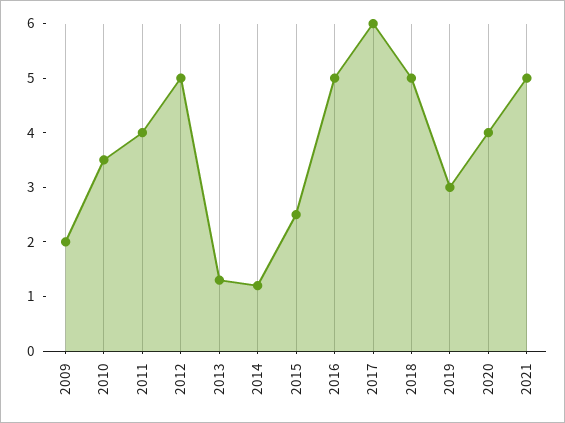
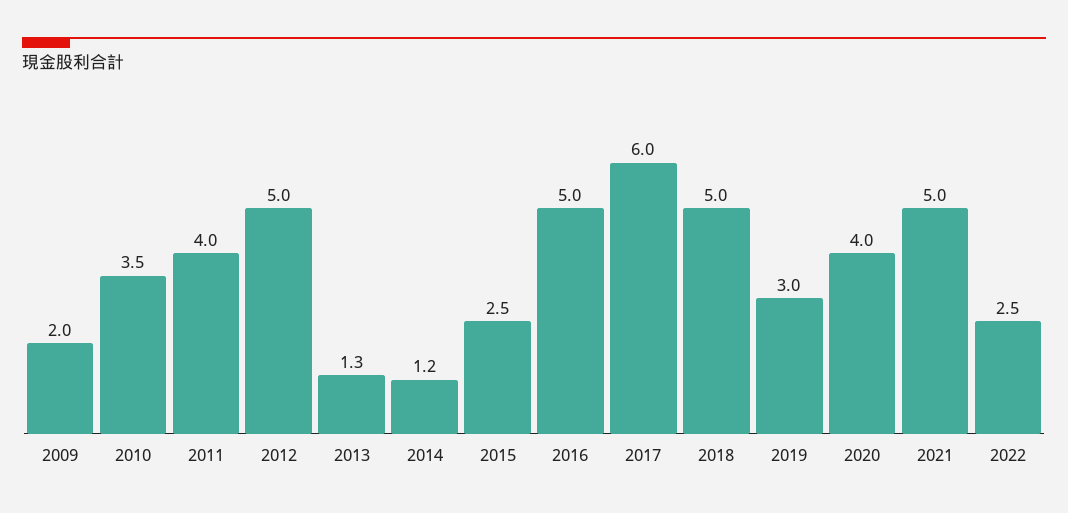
2022: none -> 2.5

